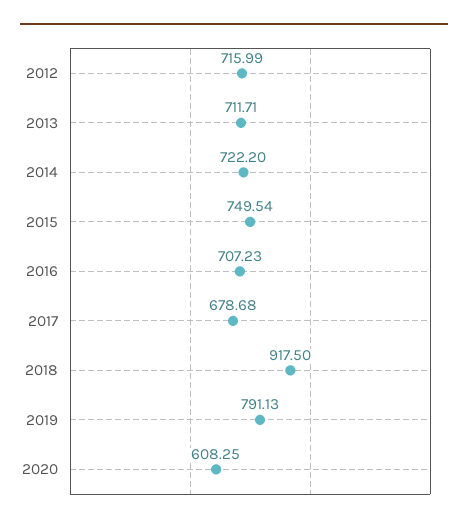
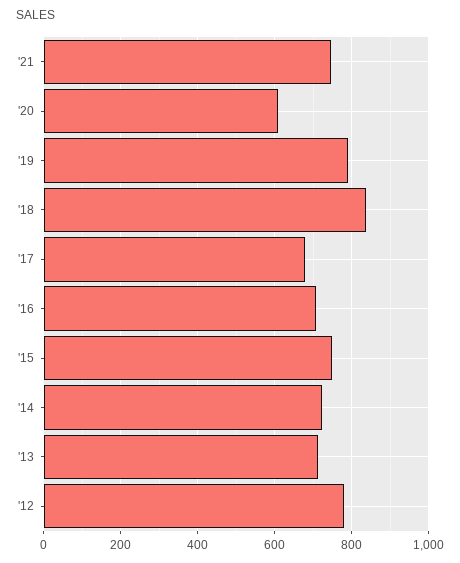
2012: 715.99 -> 780
2018: 917.5 -> 840
'21: none -> 740

